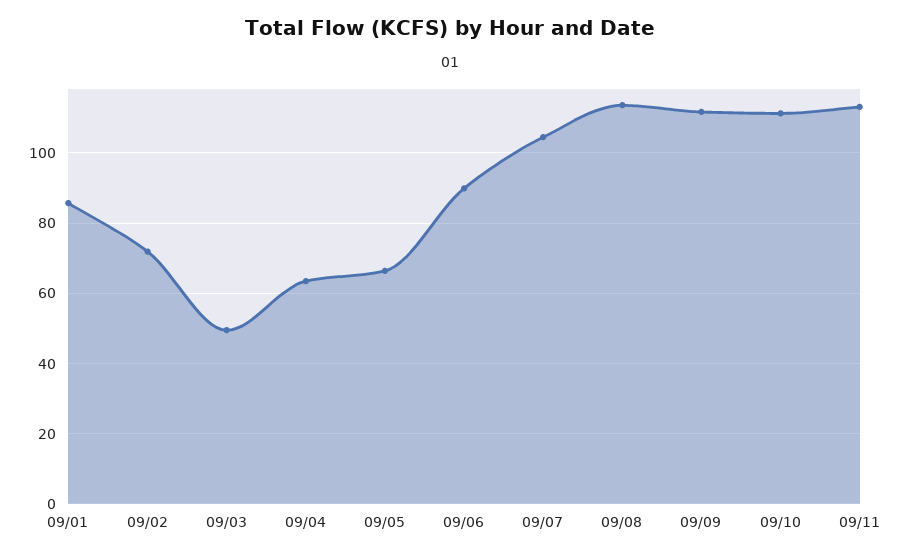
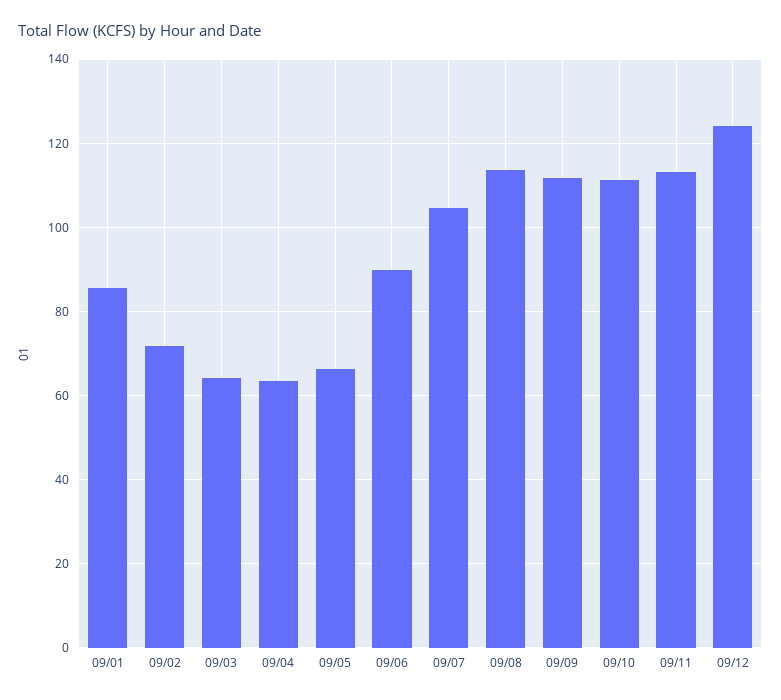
09/03: 50 -> 64
09/12: none -> 124

